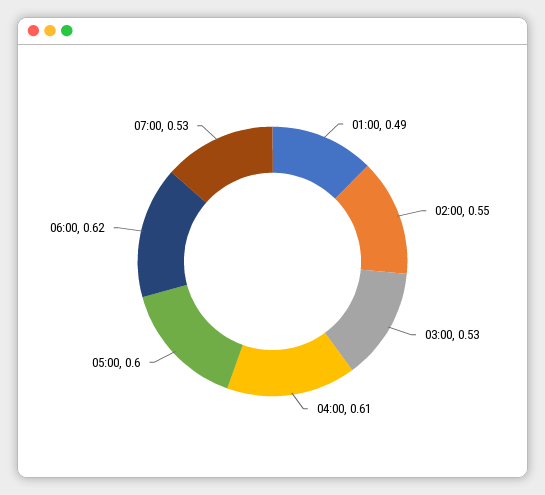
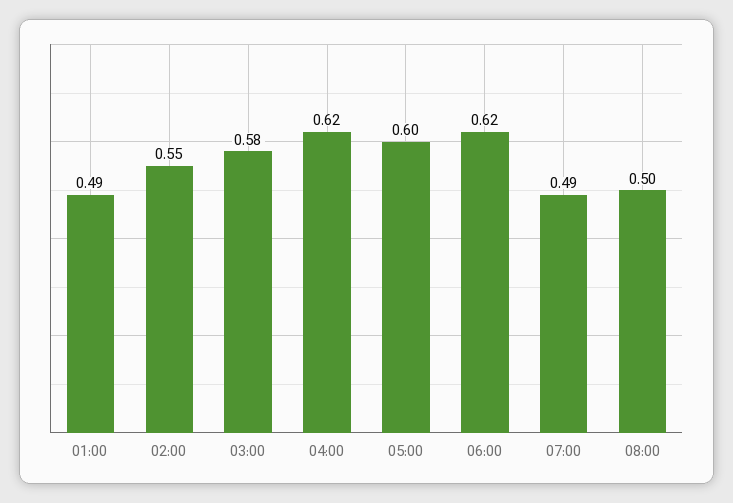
03:00: 0.53 -> 0.58
04:00: 0.61 -> 0.62
07:00: 0.53 -> 0.49
08:00: none -> 0.5

